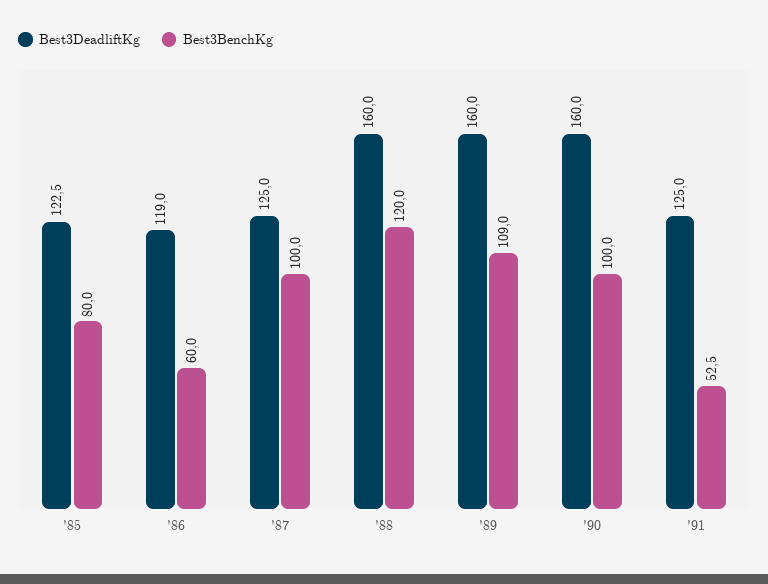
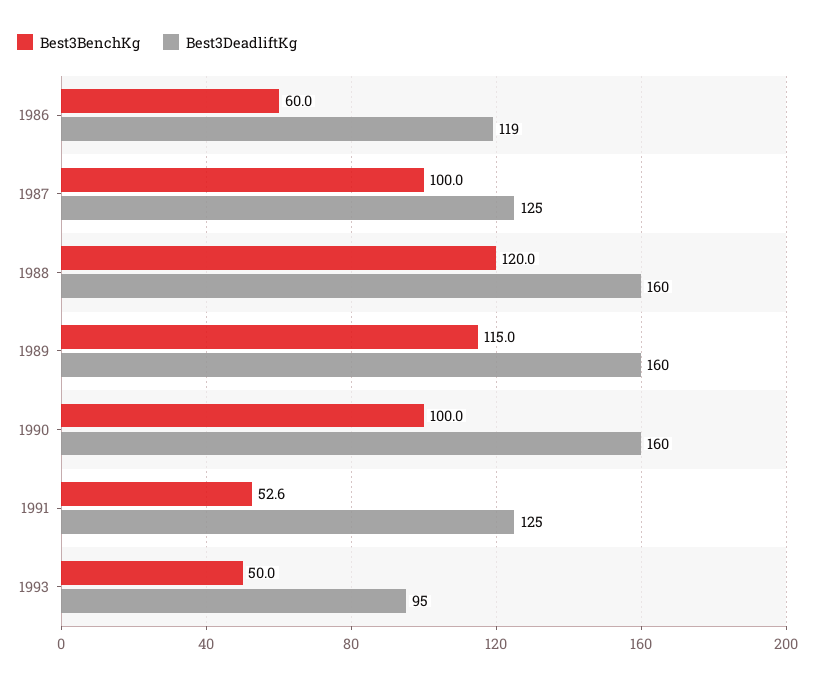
Best3DeadliftKg, '85: 122.5 -> none
Best3BenchKg, '85: 80 -> none
Best3BenchKg, '89: 109 -> 115
Best3BenchKg, '91: 52.5 -> 52.6
Best3BenchKg, 1993: none -> 50
Best3DeadliftKg, 1993: none -> 95

